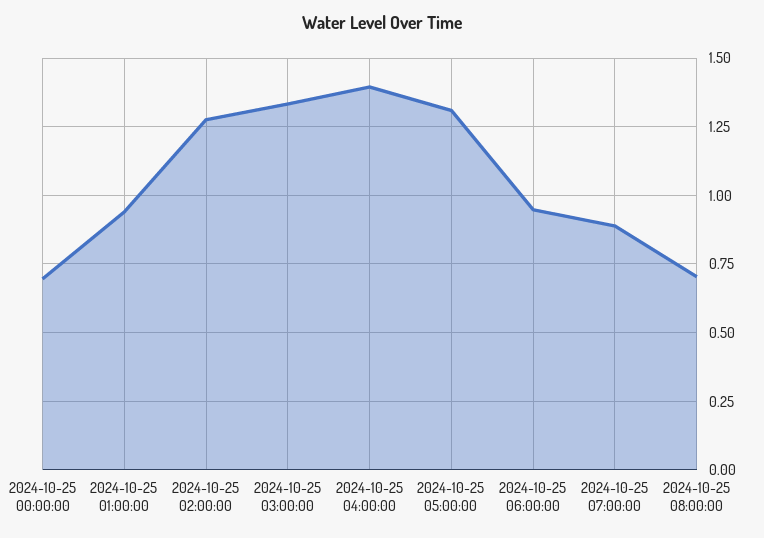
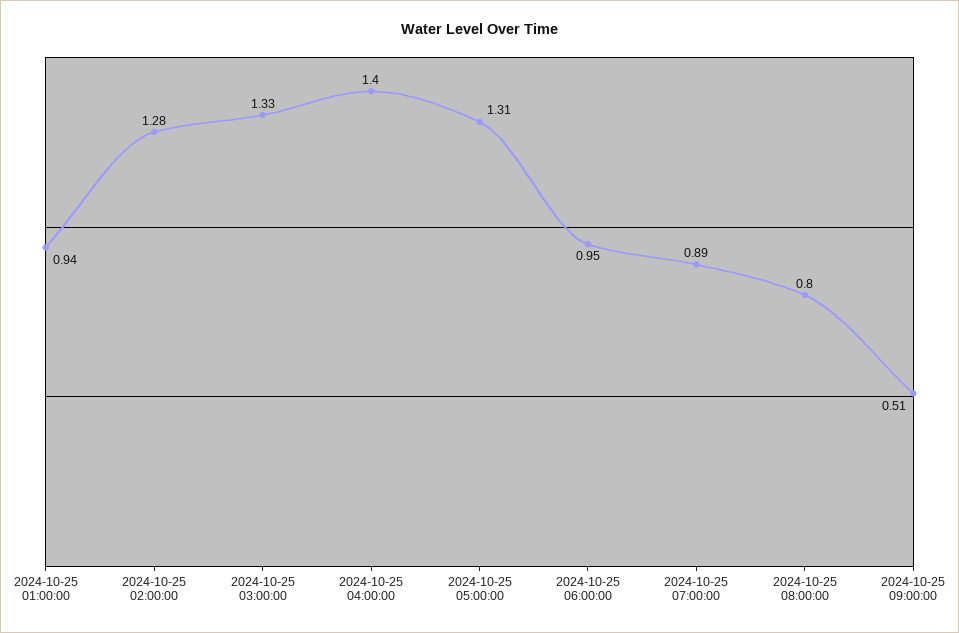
2024-10-25 00:00:00: 0.7 -> none
2024-10-25 08:00:00: 0.7 -> 0.8
2024-10-25 09:00:00: none -> 0.51

